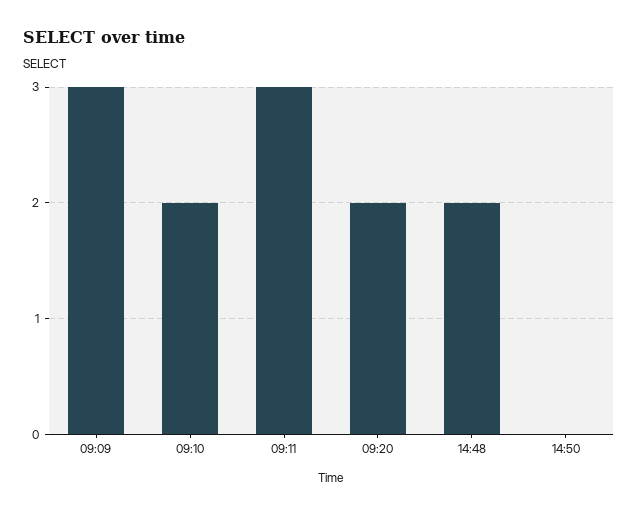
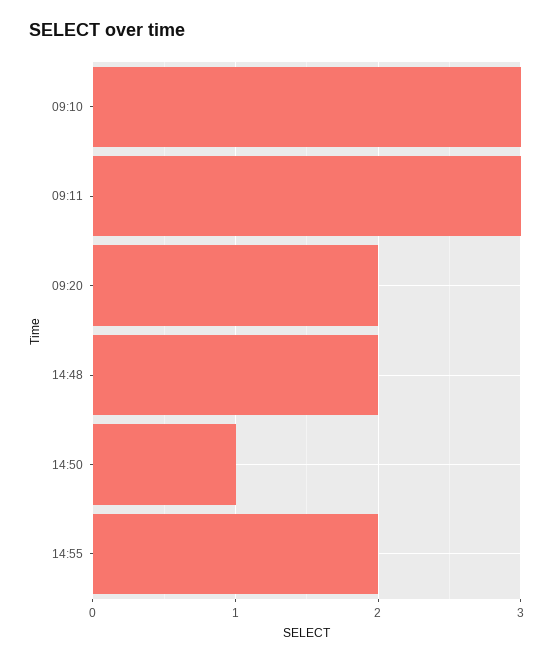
09:09: 3 -> none
09:10: 2 -> 3
14:50: 0 -> 1
14:55: none -> 2

